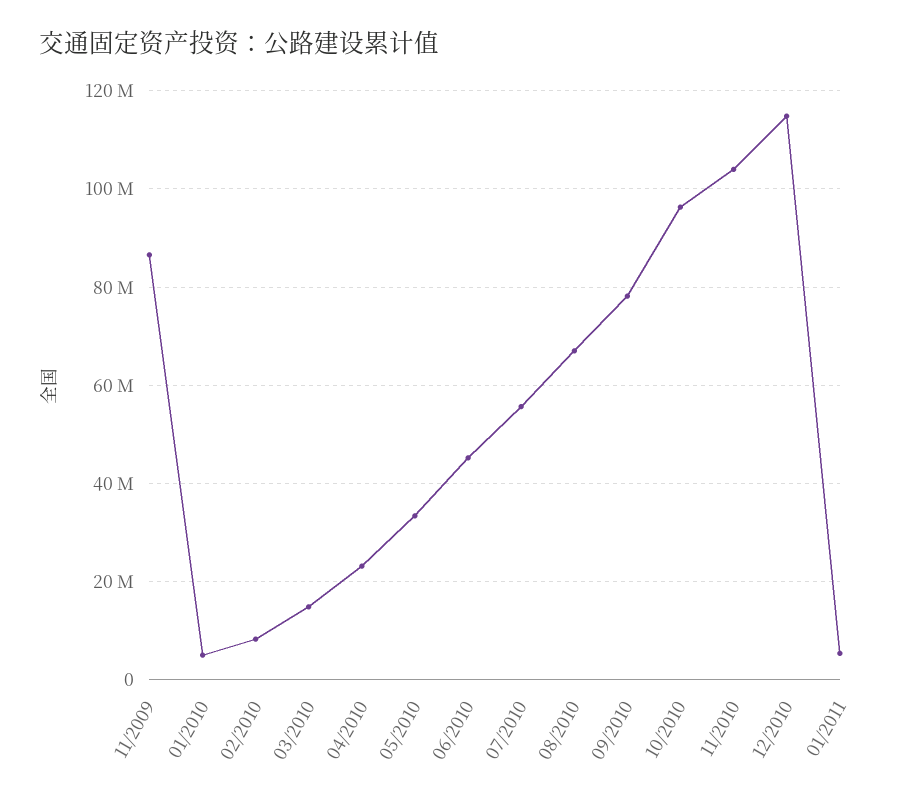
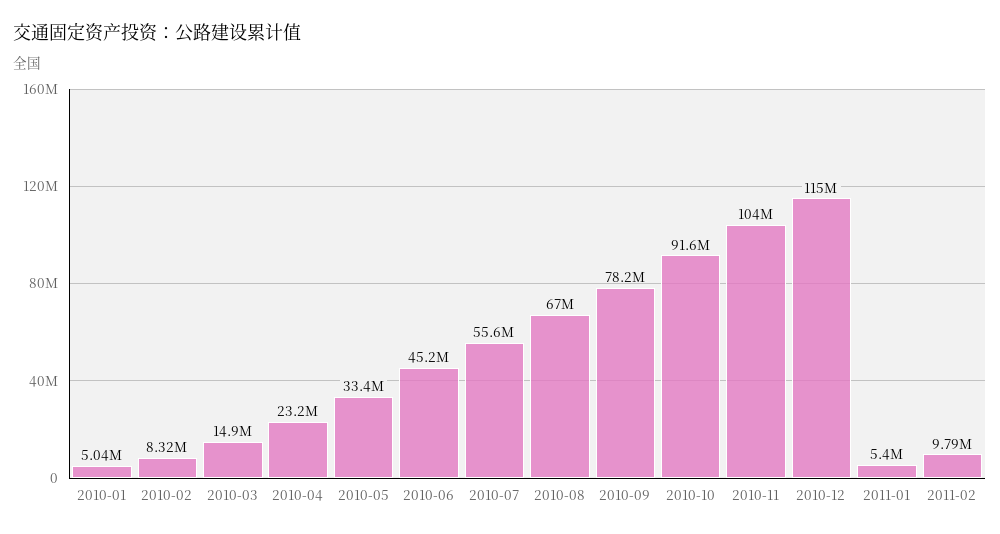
11/2009: 86000000 -> none
10/2010: 96000000 -> 91600000
2011-02: none -> 9790000

